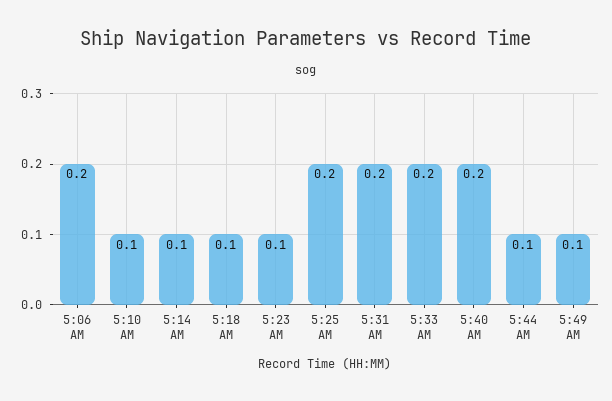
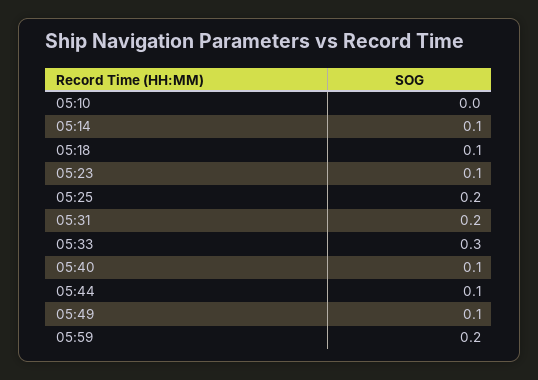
5:06 AM: 0.2 -> none
5:10 AM: 0.1 -> 0
5:33 AM: 0.2 -> 0.3
5:40 AM: 0.2 -> 0.1
05:59: none -> 0.2

